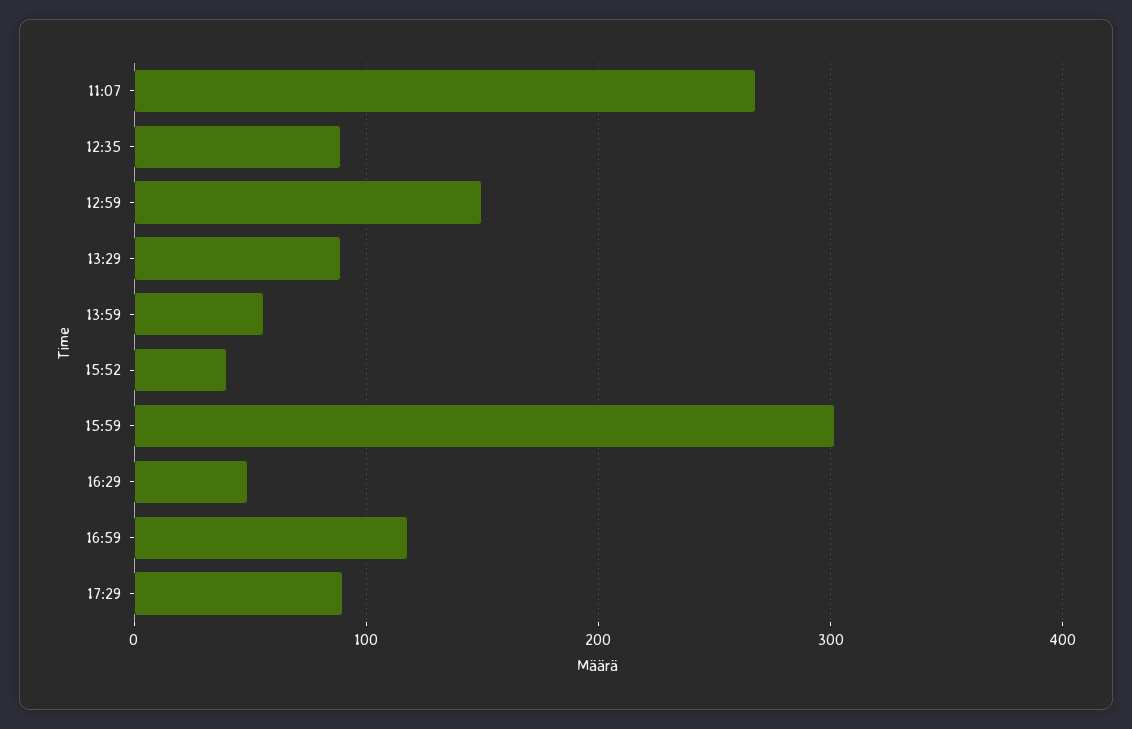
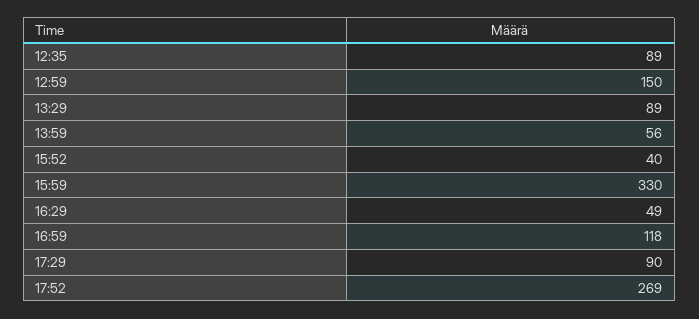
11:07: 270 -> none
15:59: 300 -> 330
17:52: none -> 269

